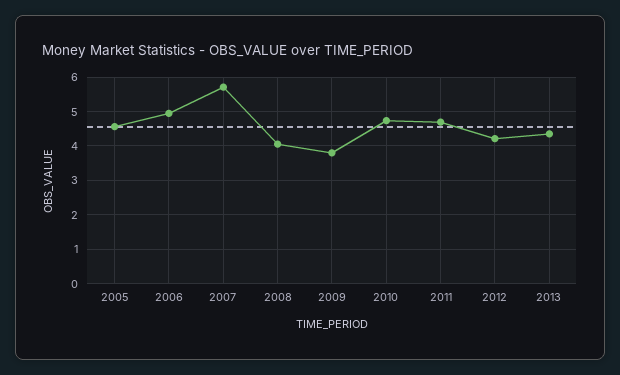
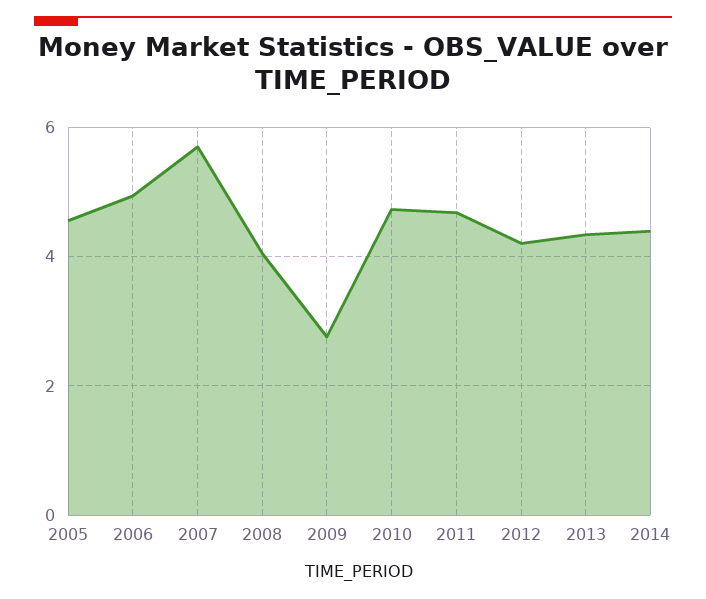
2009: 3.8 -> 2.8
2014: none -> 4.4

